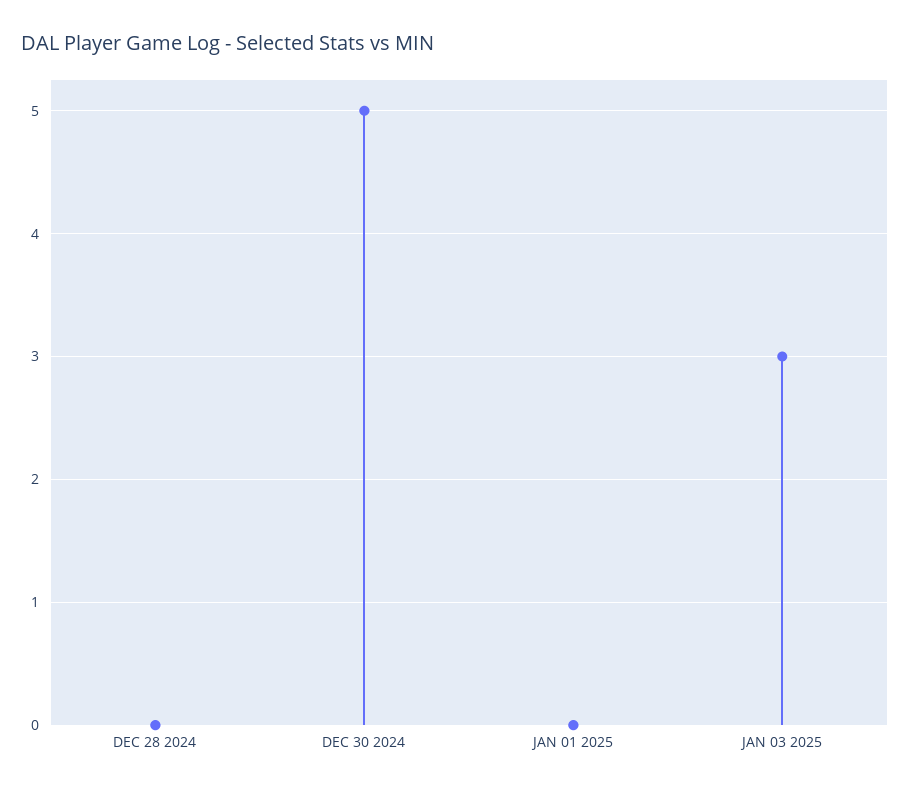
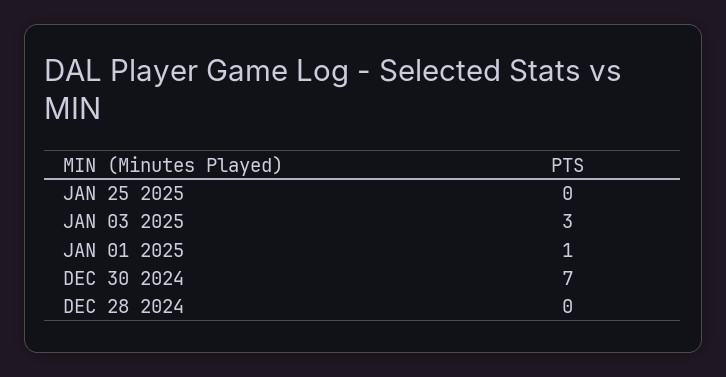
DEC 30 2024: 5 -> 7
JAN 01 2025: 0 -> 1
JAN 25 2025: none -> 0

